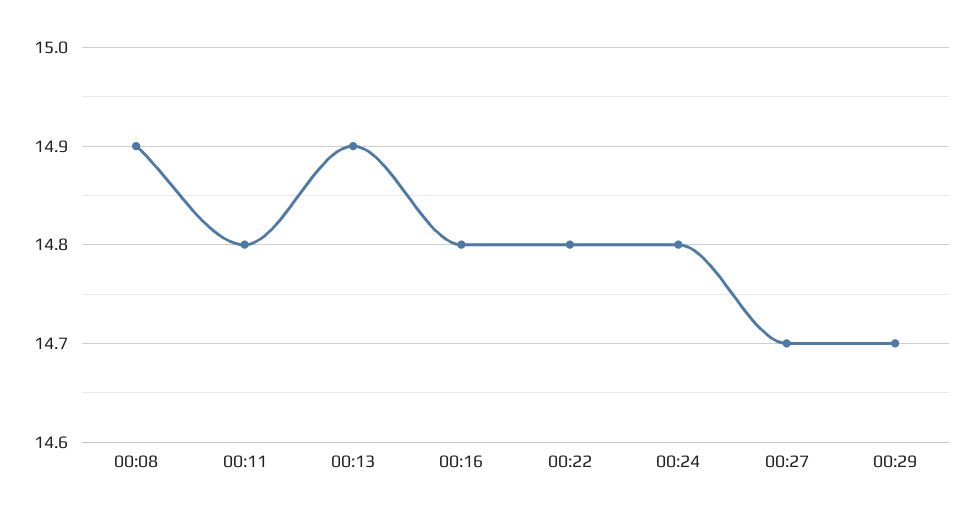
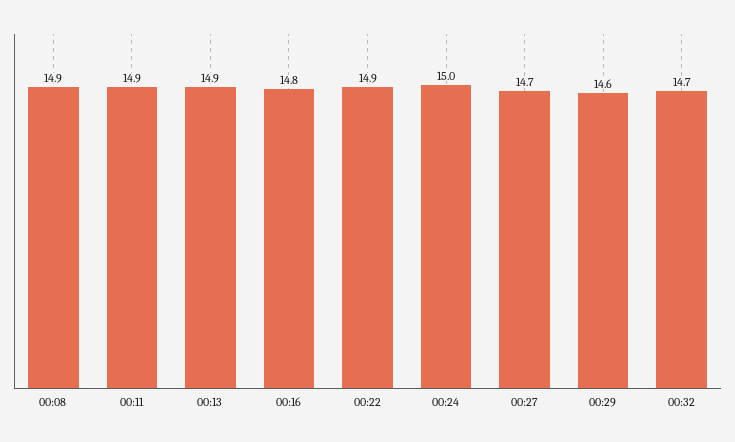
00:11: 14.8 -> 14.9
00:22: 14.8 -> 14.9
00:24: 14.8 -> 15
00:29: 14.7 -> 14.6
00:32: none -> 14.7

